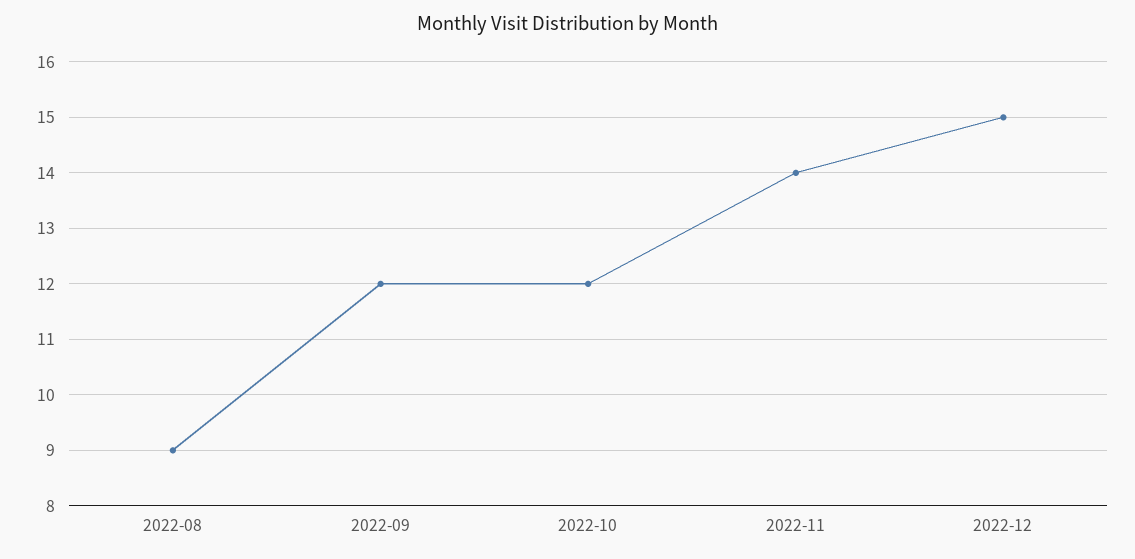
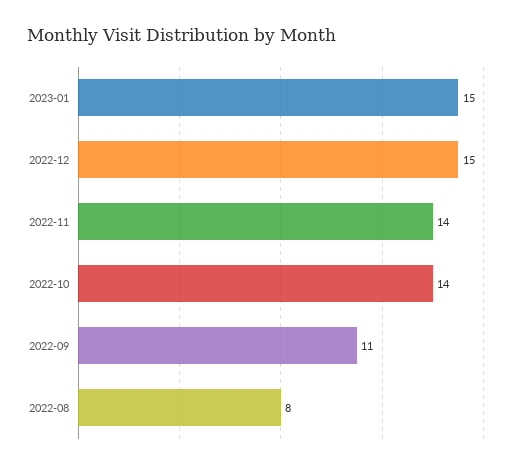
2022-08: 9 -> 8
2022-09: 12 -> 11
2022-10: 12 -> 14
2023-01: none -> 15

